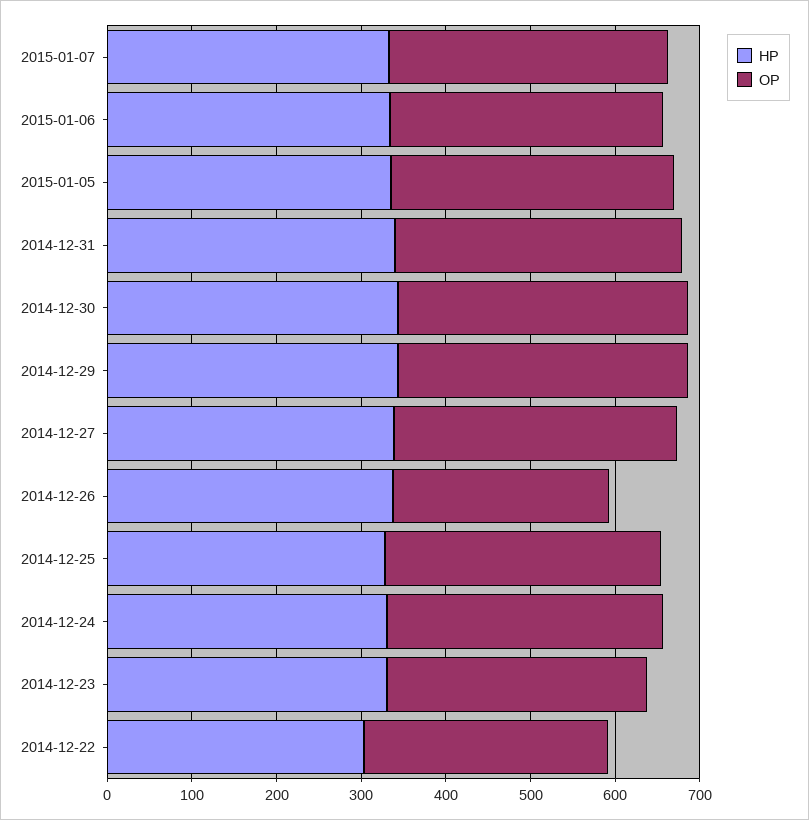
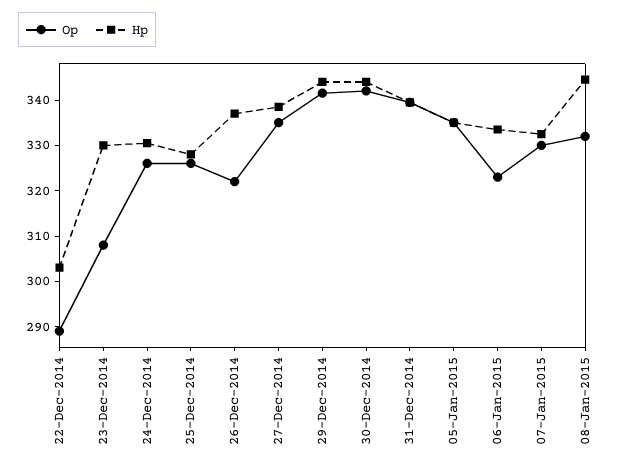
OP, 2014-12-26: 260 -> 322
OP, 08-Jan-2015: none -> 332
HP, 08-Jan-2015: none -> 344

